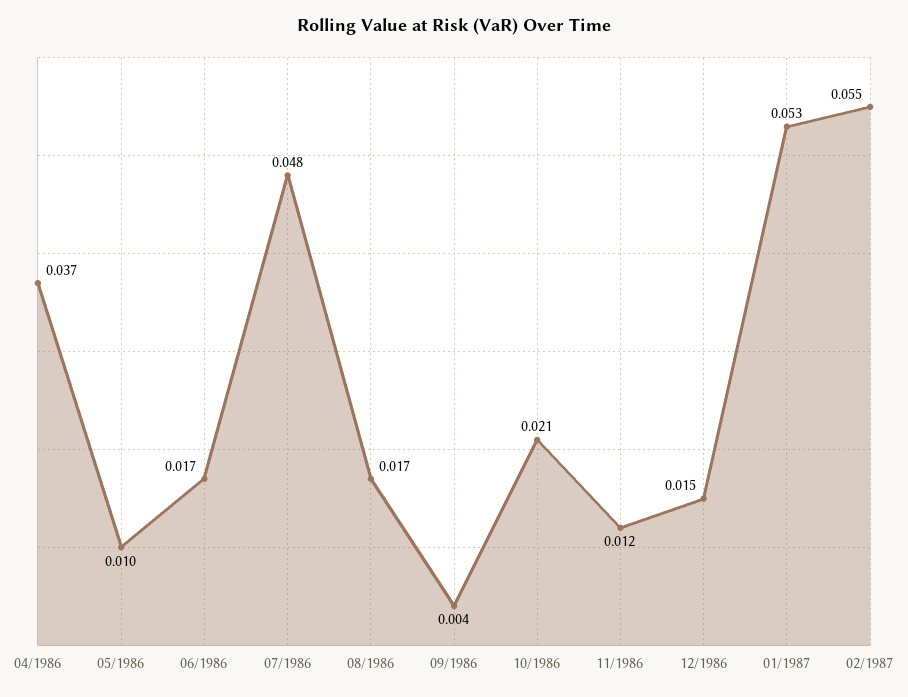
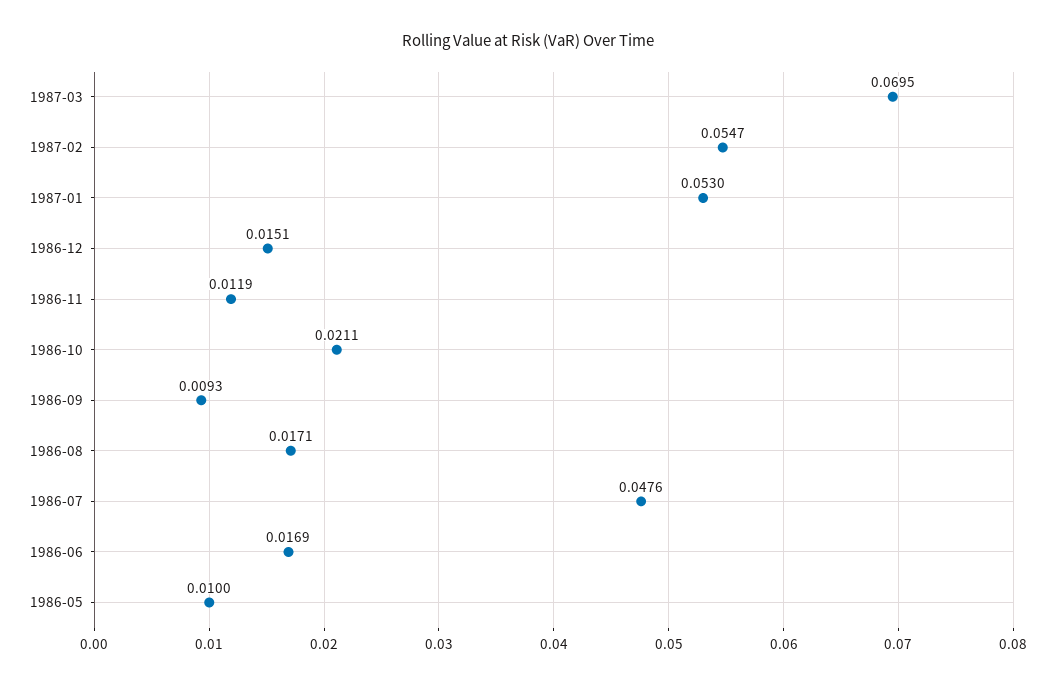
04/1986: 0.037 -> none
09/1986: 0.004 -> 0.0093
1987-03: none -> 0.0695

